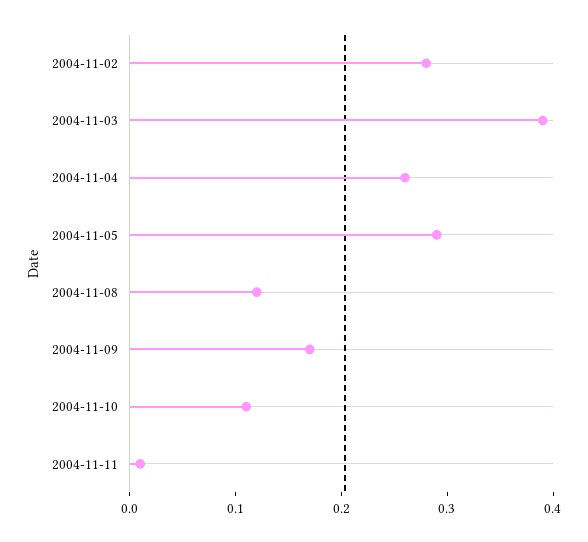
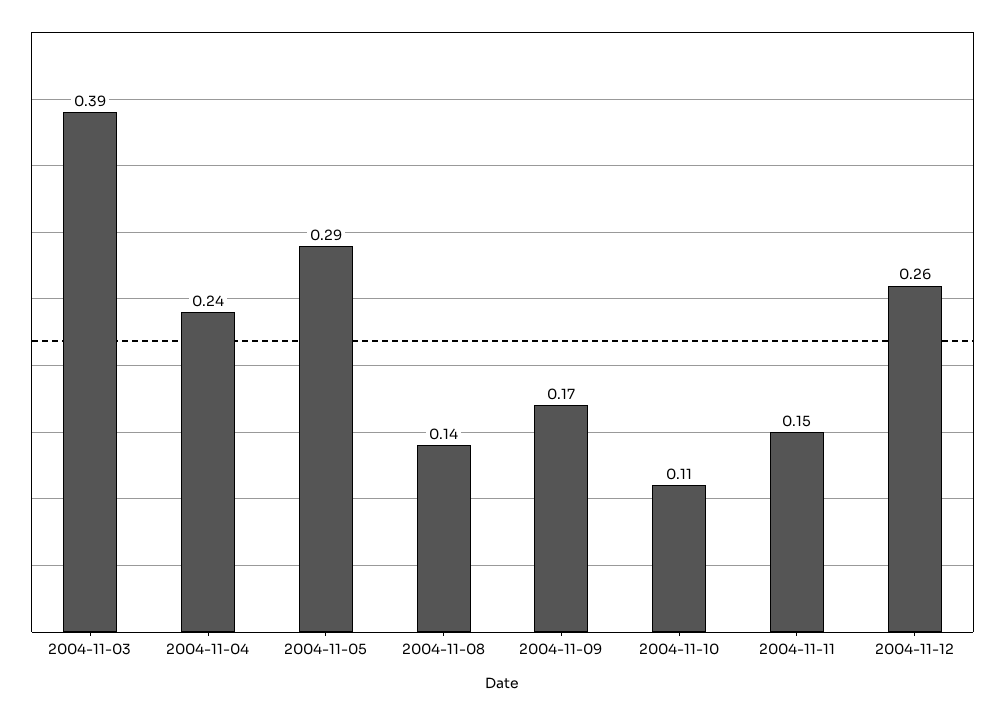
2004-11-02: 0.28 -> none
2004-11-04: 0.26 -> 0.24
2004-11-08: 0.12 -> 0.14
2004-11-11: 0.01 -> 0.15
2004-11-12: none -> 0.26

